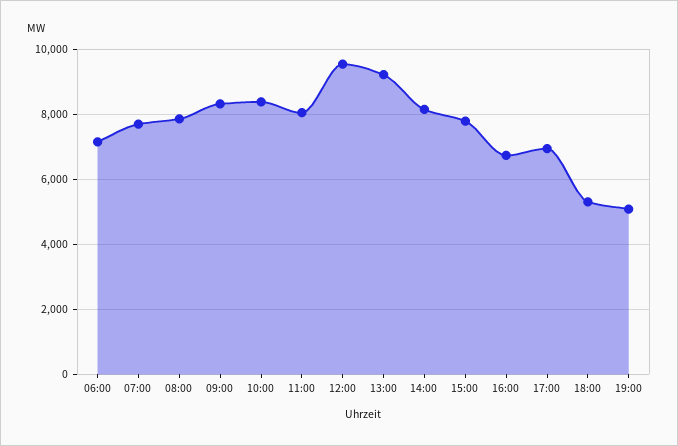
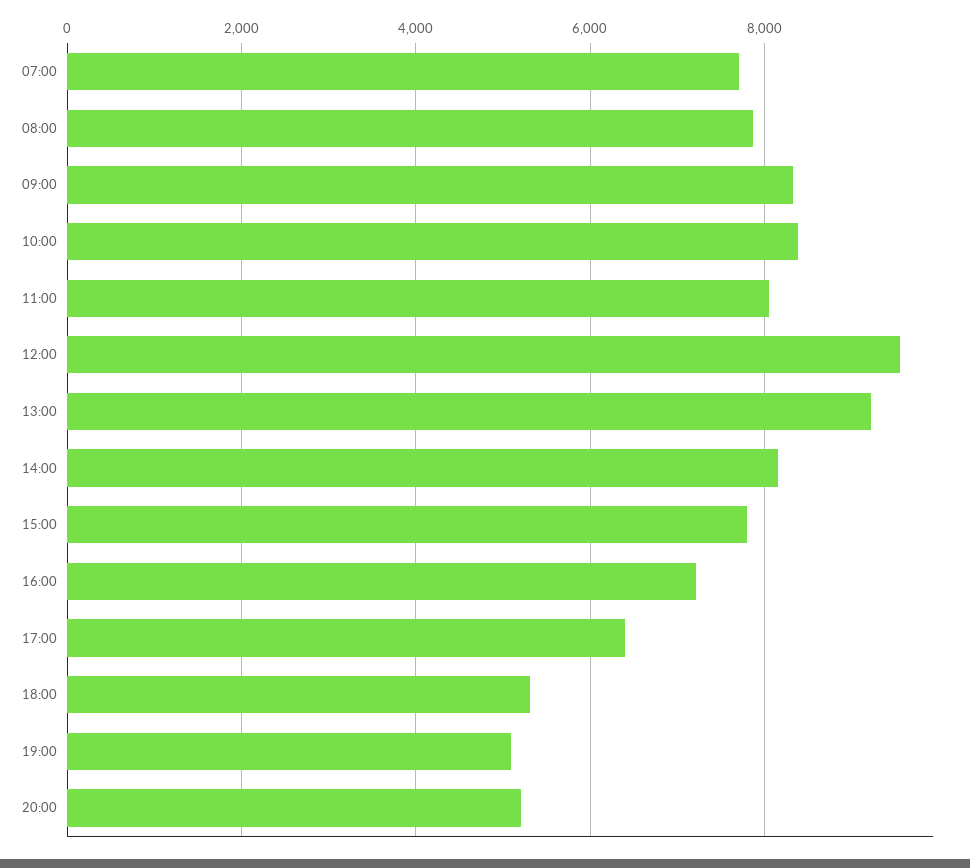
06:00: 7200 -> none
16:00: 6800 -> 7200
17:00: 7000 -> 6400
20:00: none -> 5200

